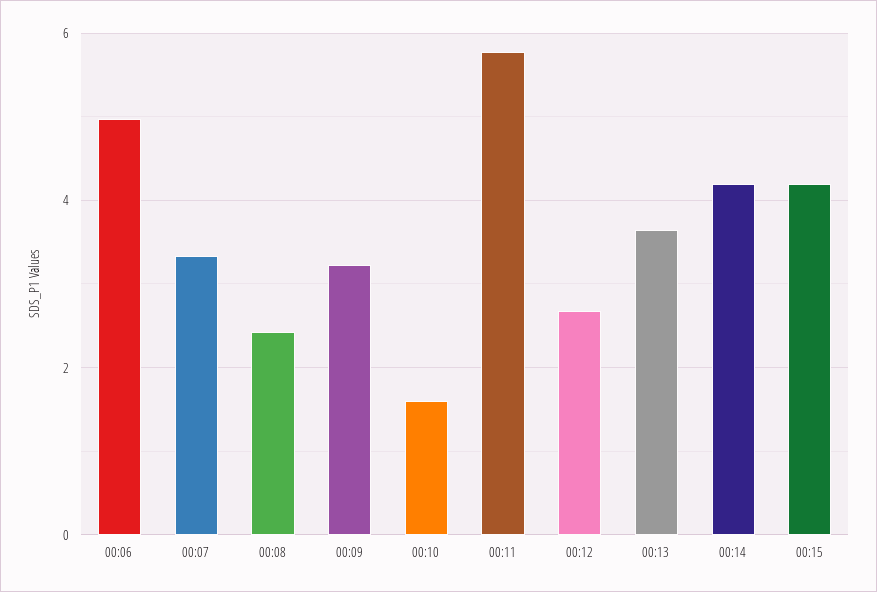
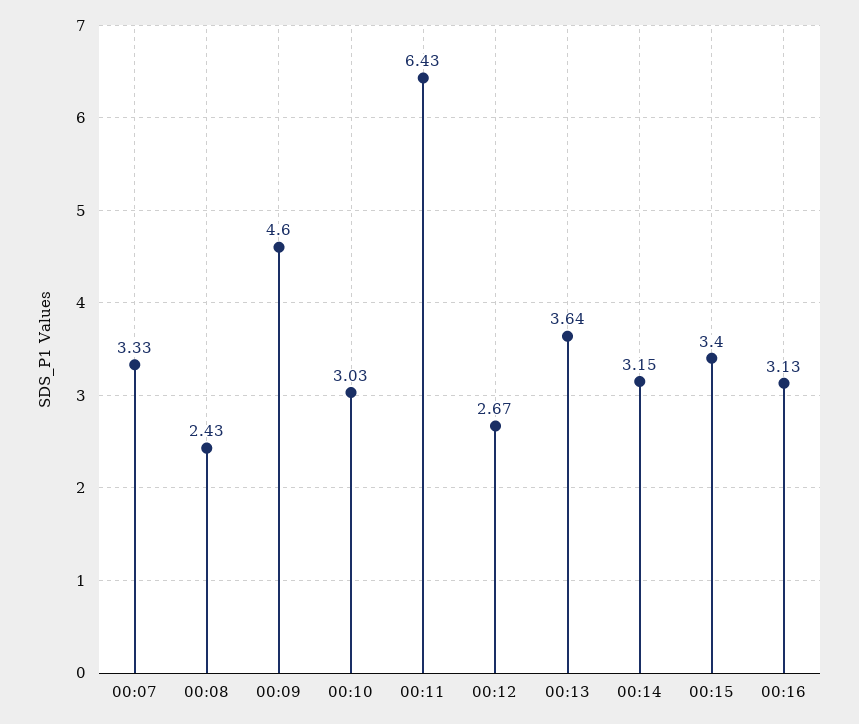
00:06: 5 -> none
00:09: 3.2 -> 4.6
00:10: 1.6 -> 3.03
00:11: 5.8 -> 6.43
00:14: 4.2 -> 3.15
00:15: 4.2 -> 3.4
00:16: none -> 3.13

